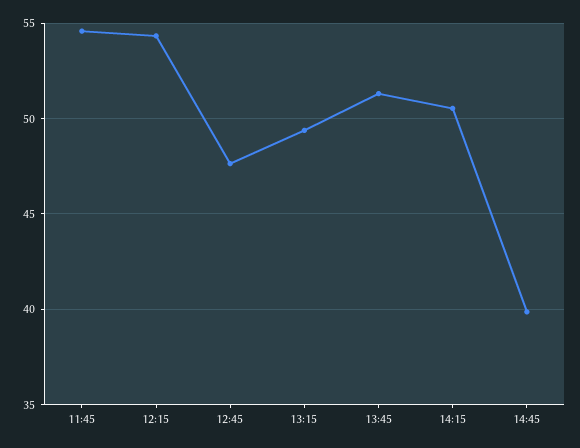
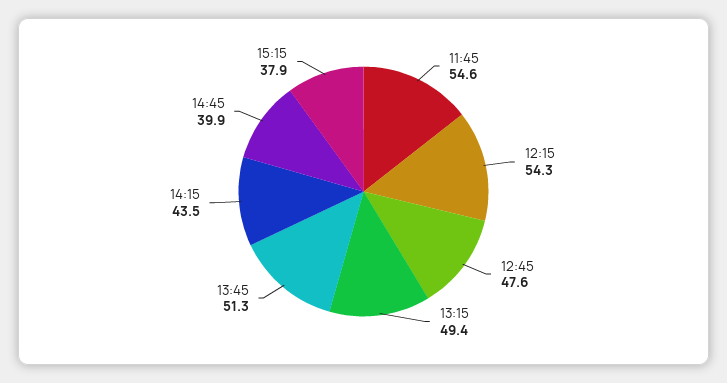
14:15: 50.5 -> 43.5
15:15: none -> 37.9

